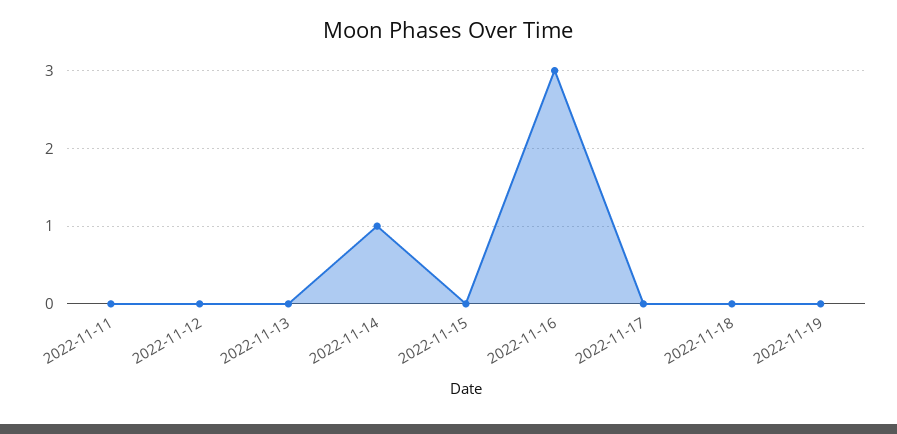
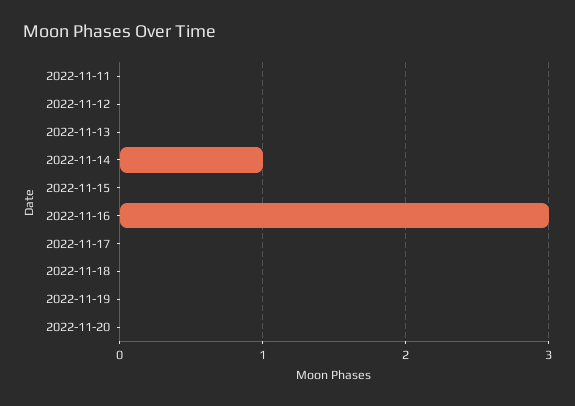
2022-11-20: none -> 0

